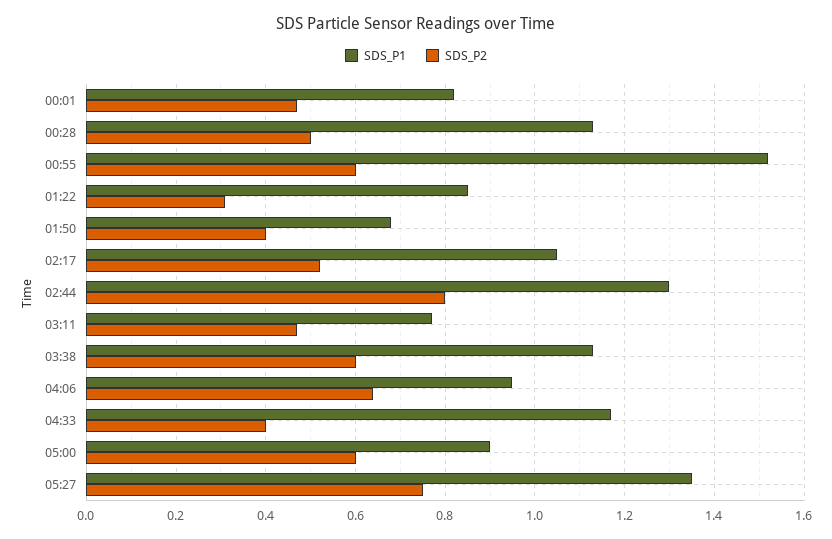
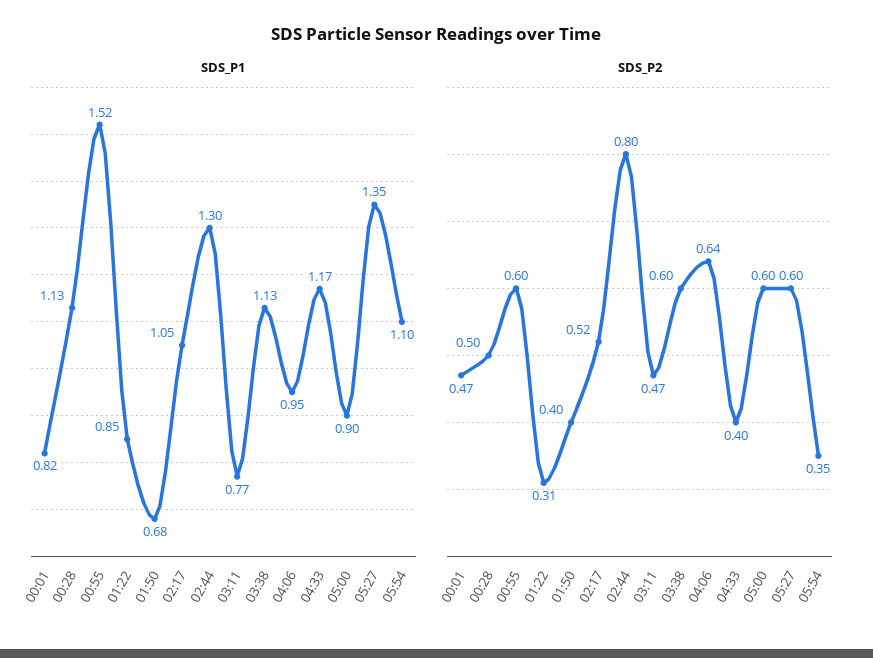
SDS_P2, 05:27: 0.75 -> 0.6
SDS_P1, 05:54: none -> 1.1
SDS_P2, 05:54: none -> 0.35

